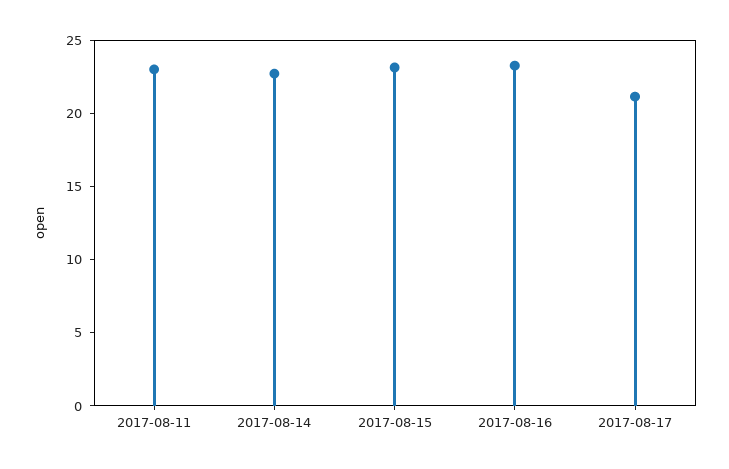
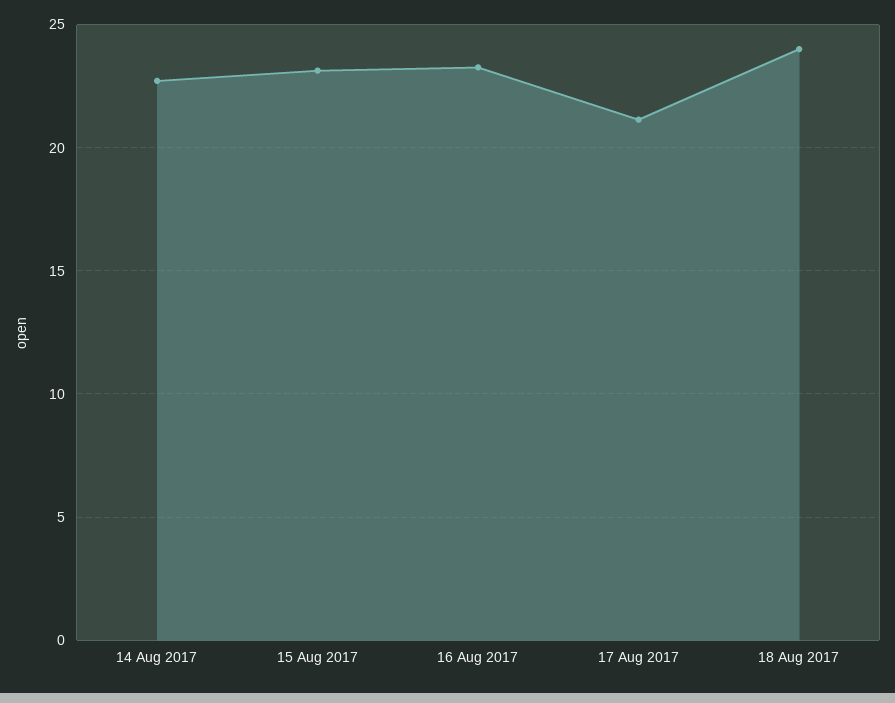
2017-08-11: 23 -> none
18 Aug 2017: none -> 24

